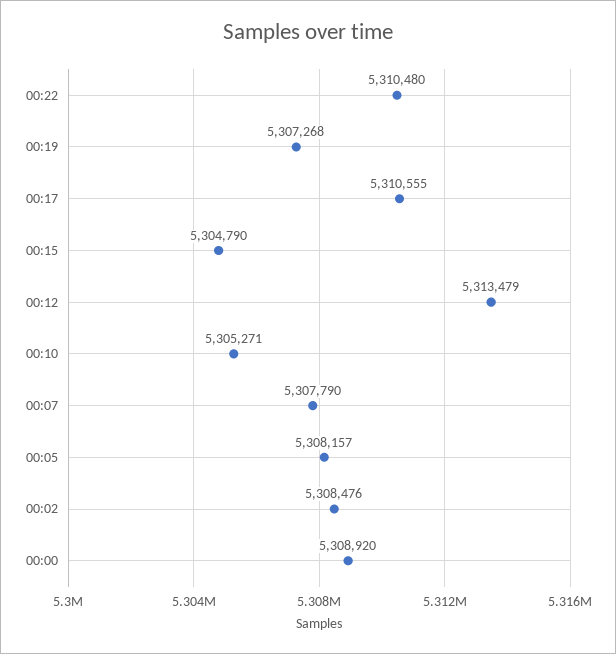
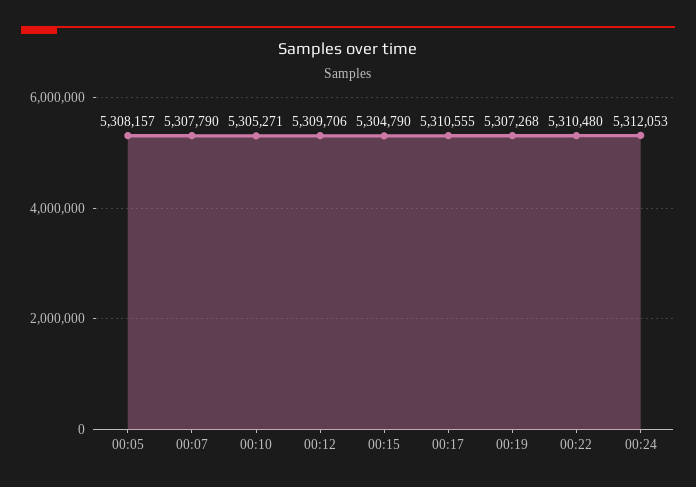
00:12: 5313479 -> 5309706
00:02: 5308476 -> none
00:00: 5308920 -> none
00:24: none -> 5312053

